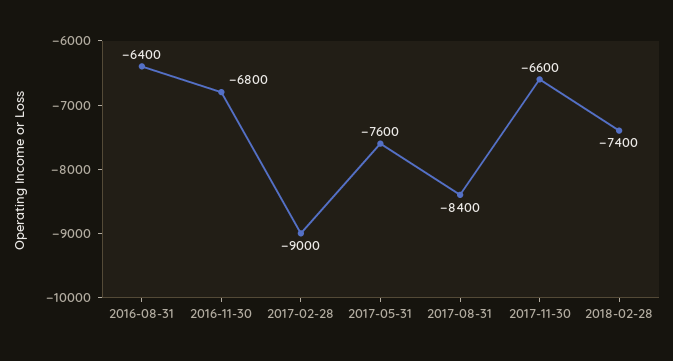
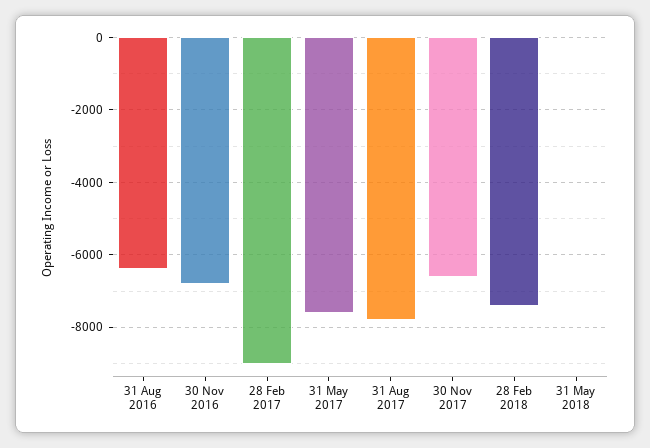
2017-08-31: -8400 -> -7800
31 May 2018: none -> 0

